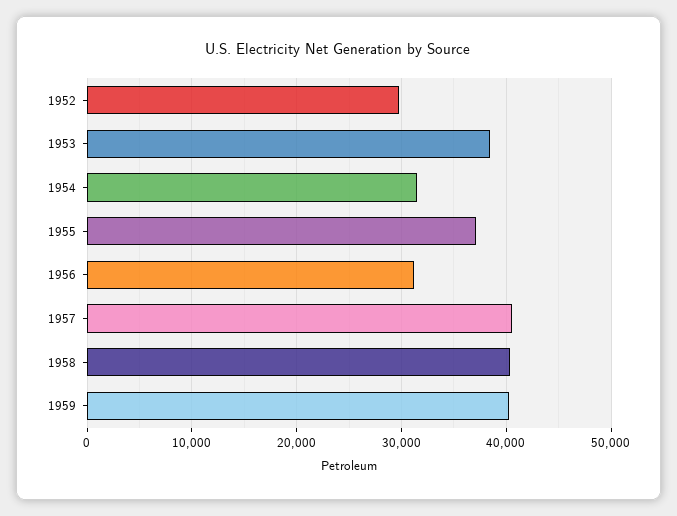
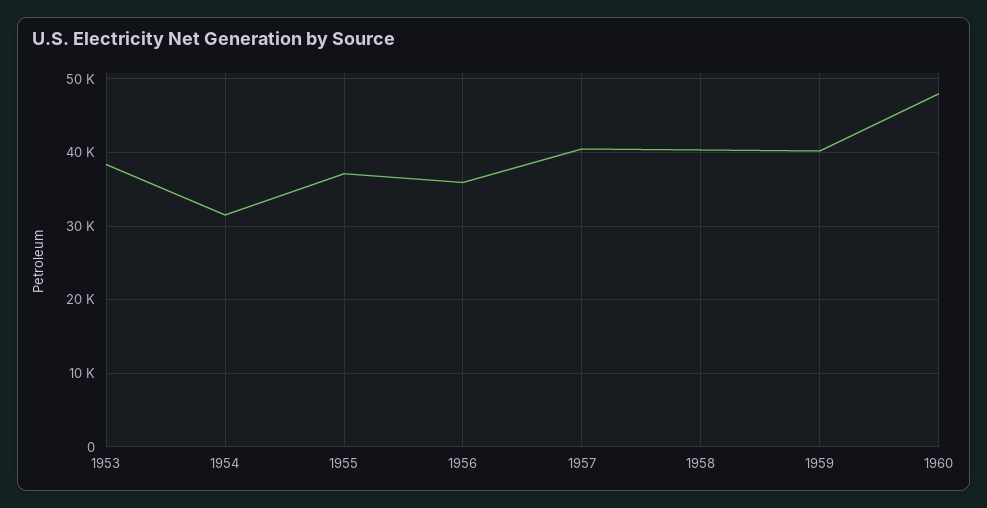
1952: 30000 -> none
1956: 31000 -> 36000
1960: none -> 48000

